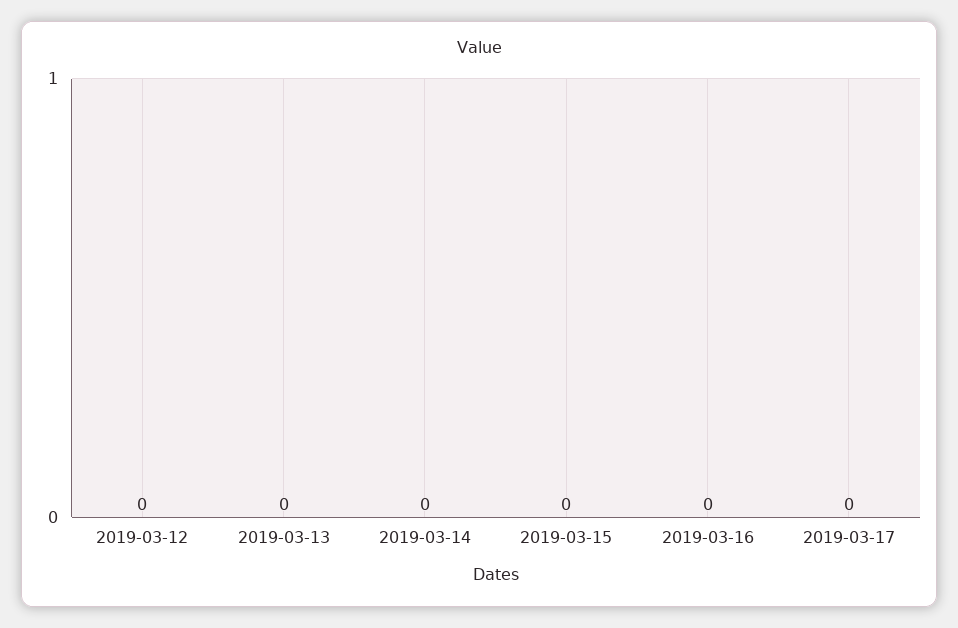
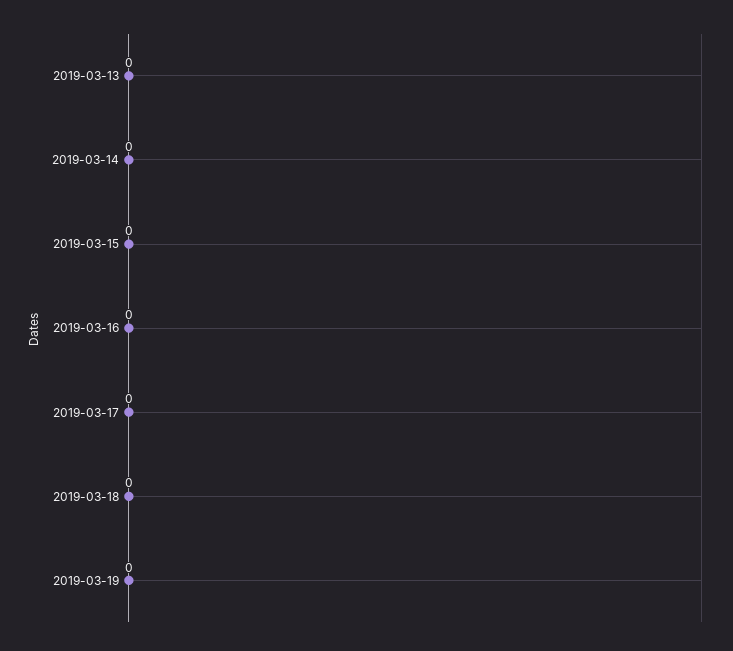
2019-03-12: 0 -> none
2019-03-18: none -> 0
2019-03-19: none -> 0

